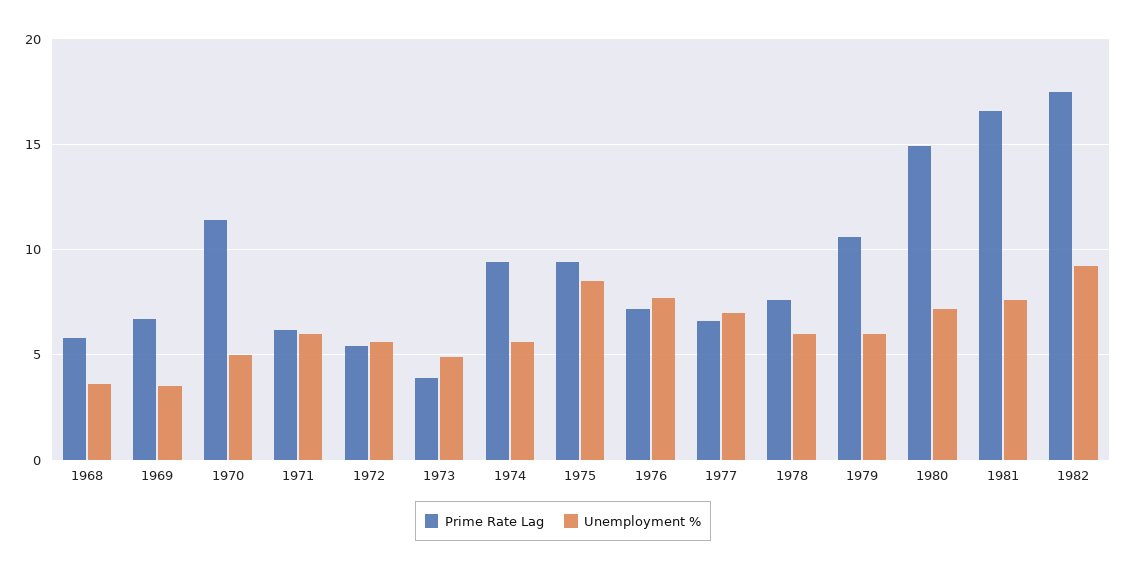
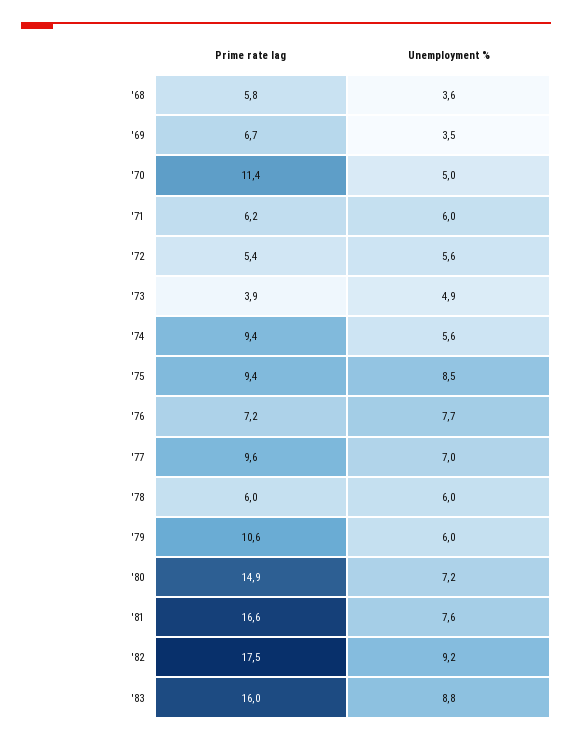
Prime Rate Lag, 1977: 6.5 -> 9.6
Prime Rate Lag, 1978: 7.5 -> 6
Prime Rate Lag, '83: none -> 16
Unemployment %, '83: none -> 8.8

